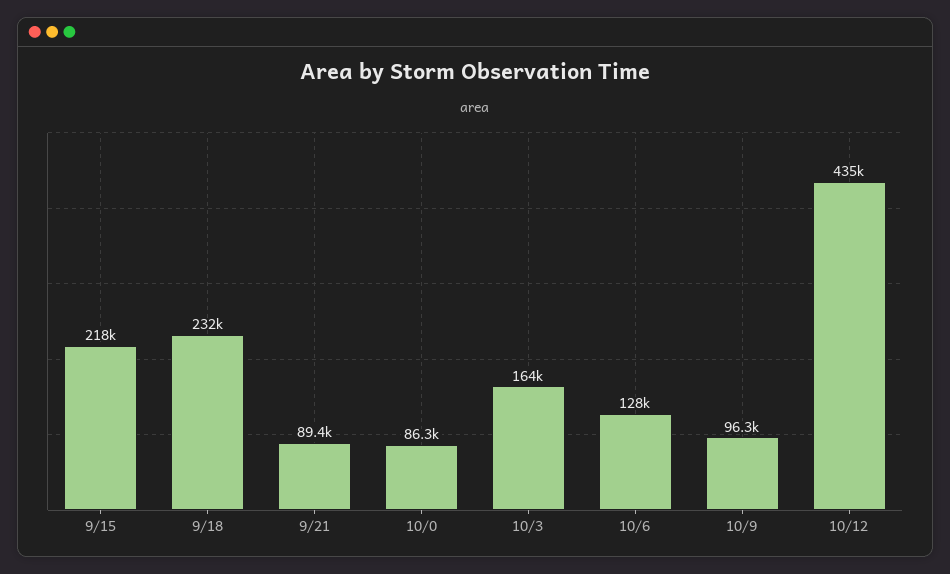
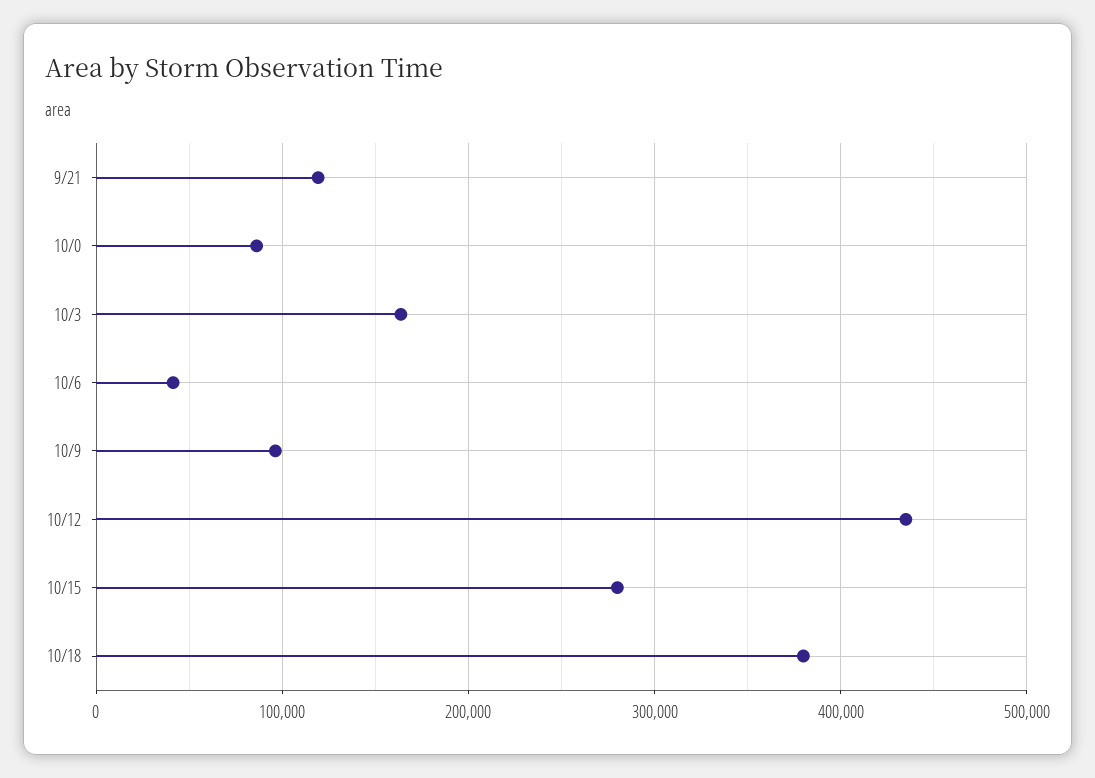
9/15: 218000 -> none
9/18: 232000 -> none
9/21: 89400 -> 120000
10/6: 128000 -> 40000
10/15: none -> 280000
10/18: none -> 380000

